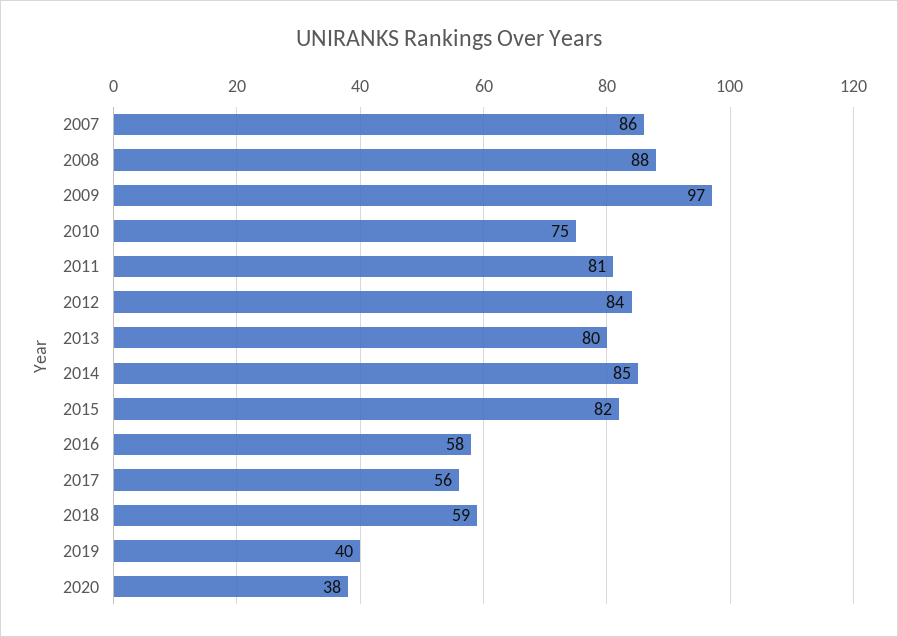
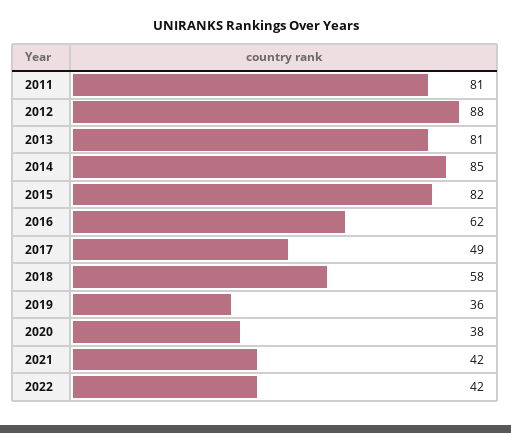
2007: 86 -> none
2008: 88 -> none
2009: 97 -> none
2010: 75 -> none
2012: 84 -> 88
2013: 80 -> 81
2016: 58 -> 62
2017: 56 -> 49
2018: 59 -> 58
2019: 40 -> 36
2021: none -> 42
2022: none -> 42

